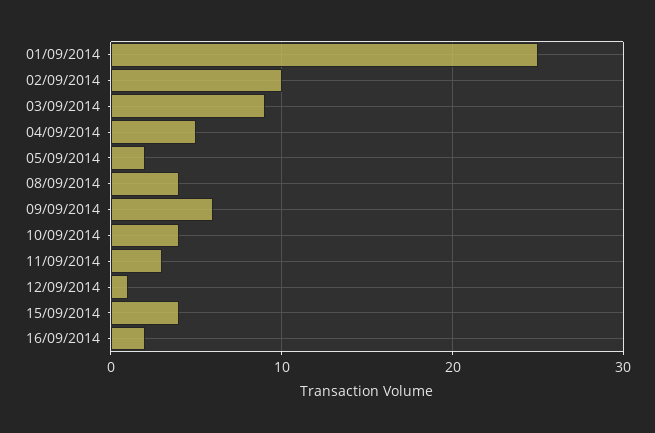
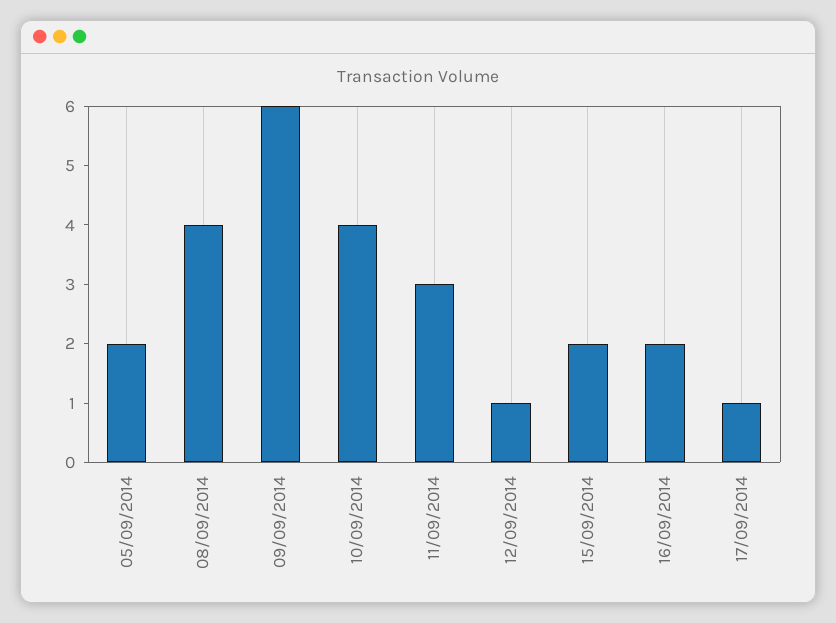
01/09/2014: 25 -> none
02/09/2014: 10 -> none
03/09/2014: 9 -> none
04/09/2014: 5 -> none
15/09/2014: 4 -> 2
17/09/2014: none -> 1

